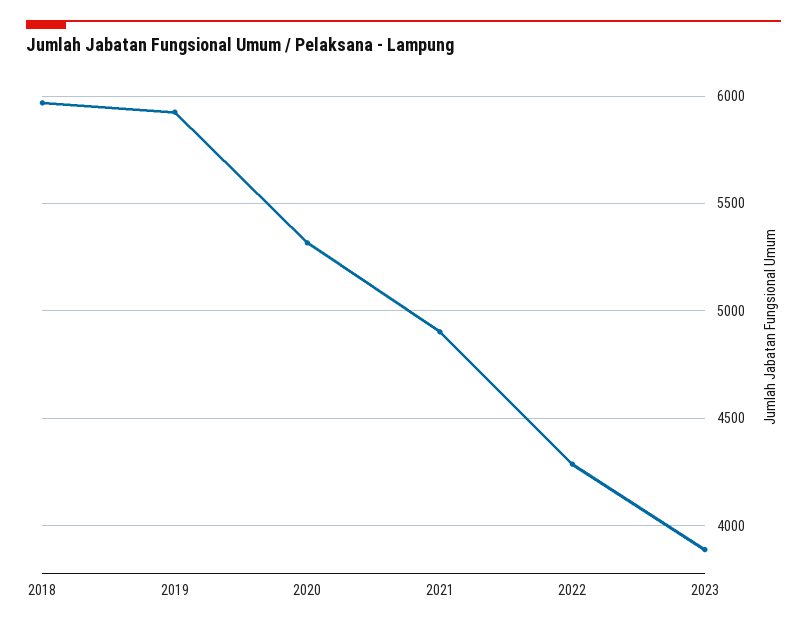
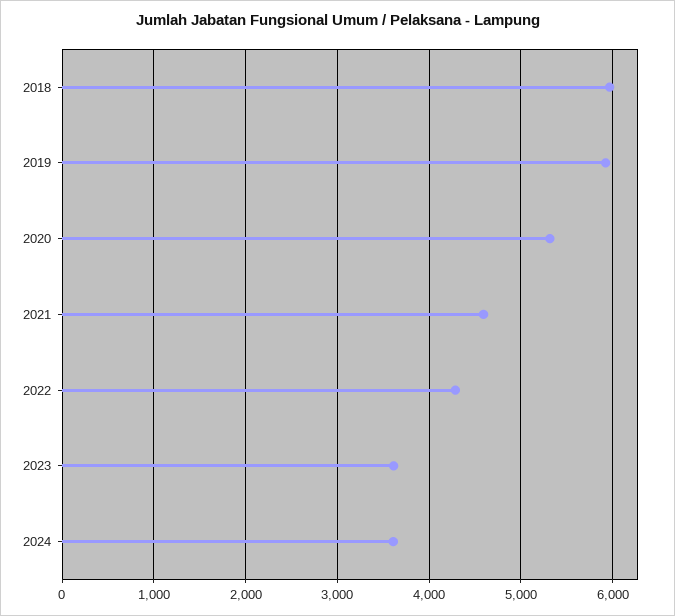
2021: 4900 -> 4600
2023: 3900 -> 3600
2024: none -> 3600

